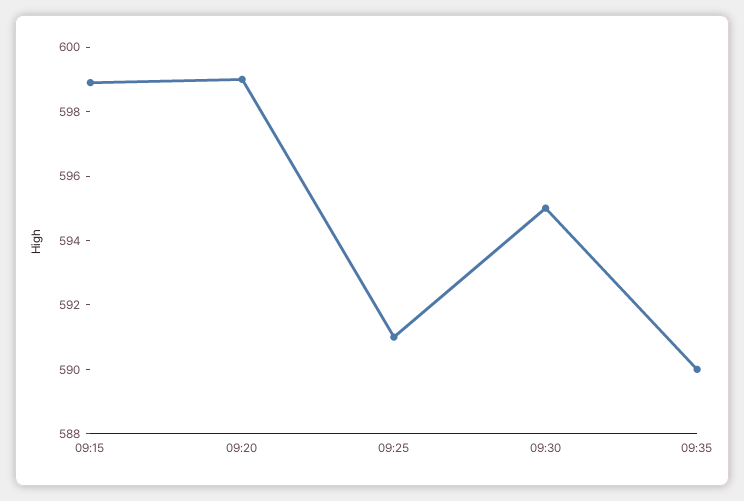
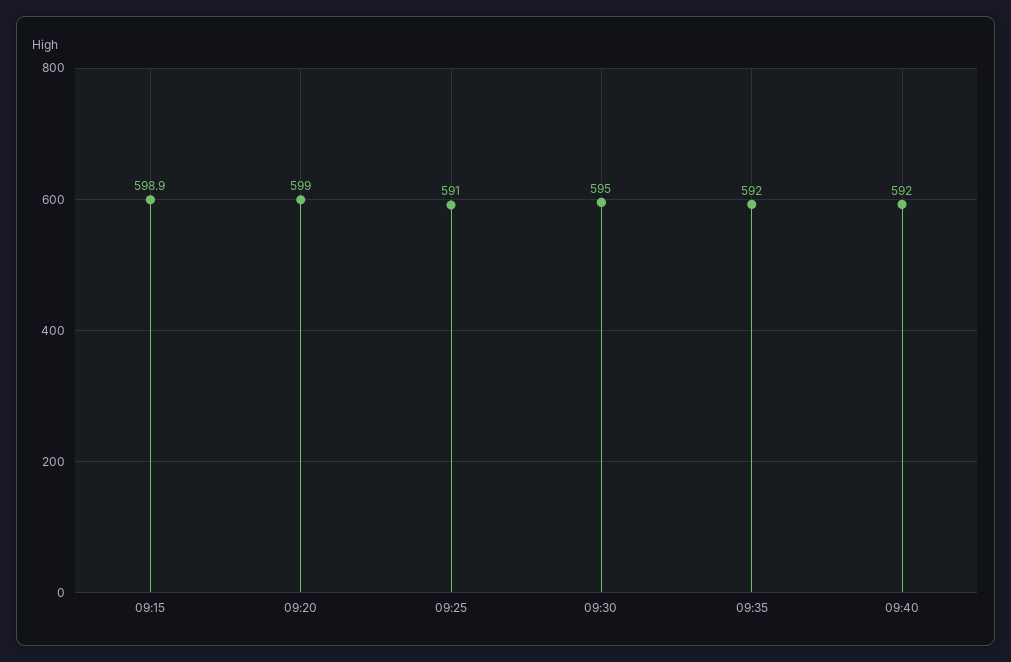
09:35: 590 -> 592
09:40: none -> 592

